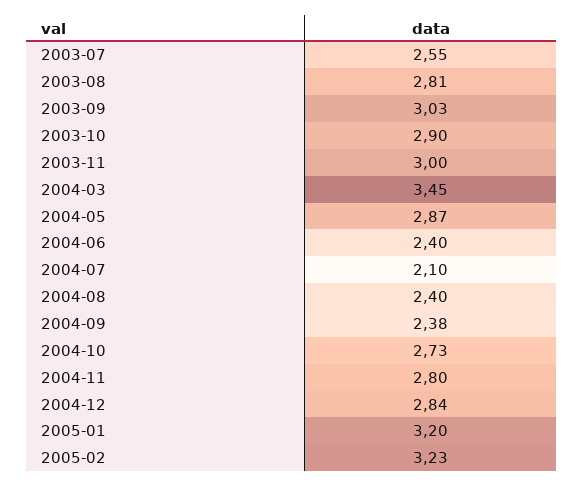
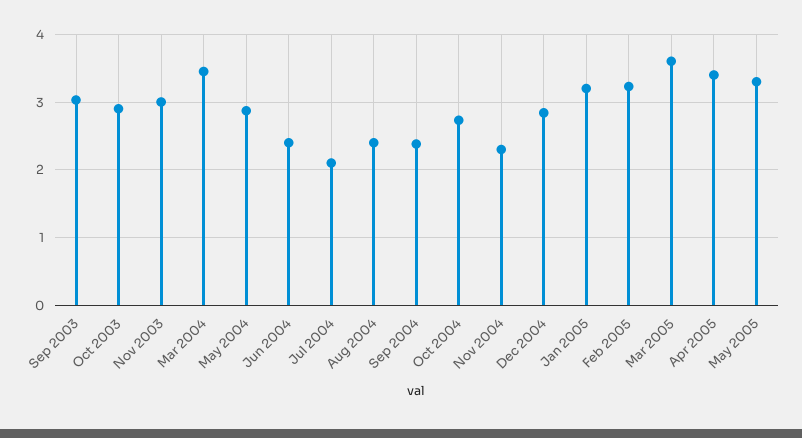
2003-07: 2.55 -> none
2003-08: 2.81 -> none
2004-11: 2.8 -> 2.3
Mar 2005: none -> 3.6
Apr 2005: none -> 3.4
May 2005: none -> 3.3

